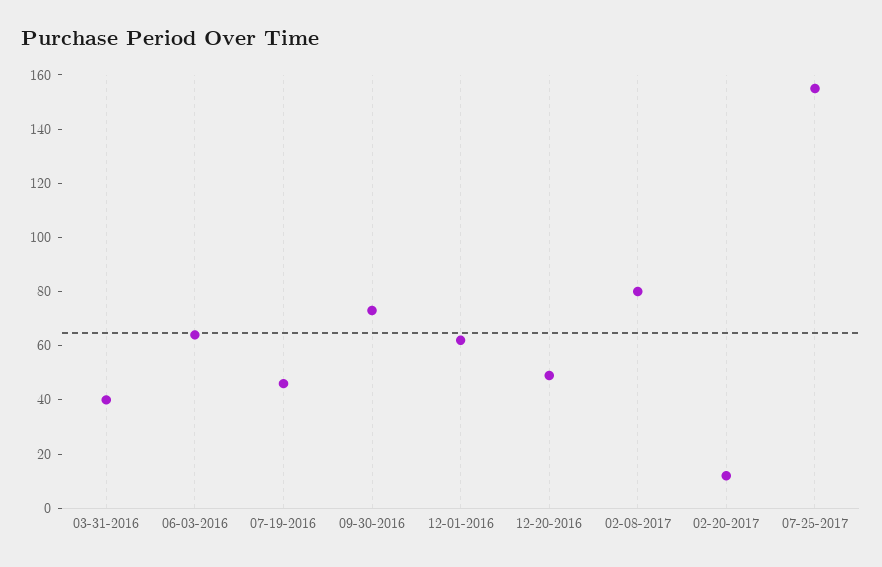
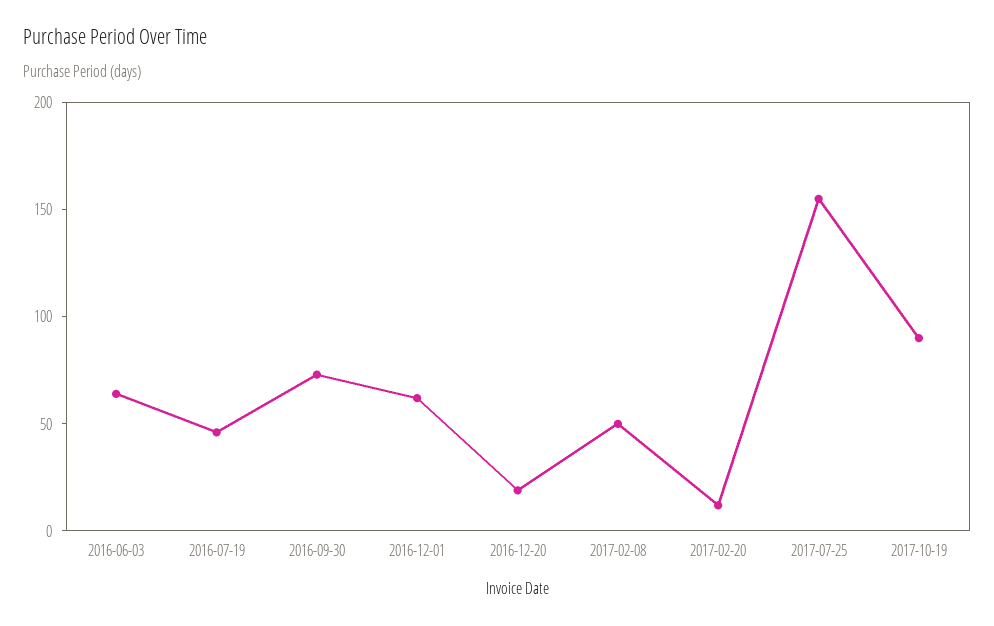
03-31-2016: 40 -> none
12-20-2016: 50 -> 20
02-08-2017: 80 -> 50
2017-10-19: none -> 90

